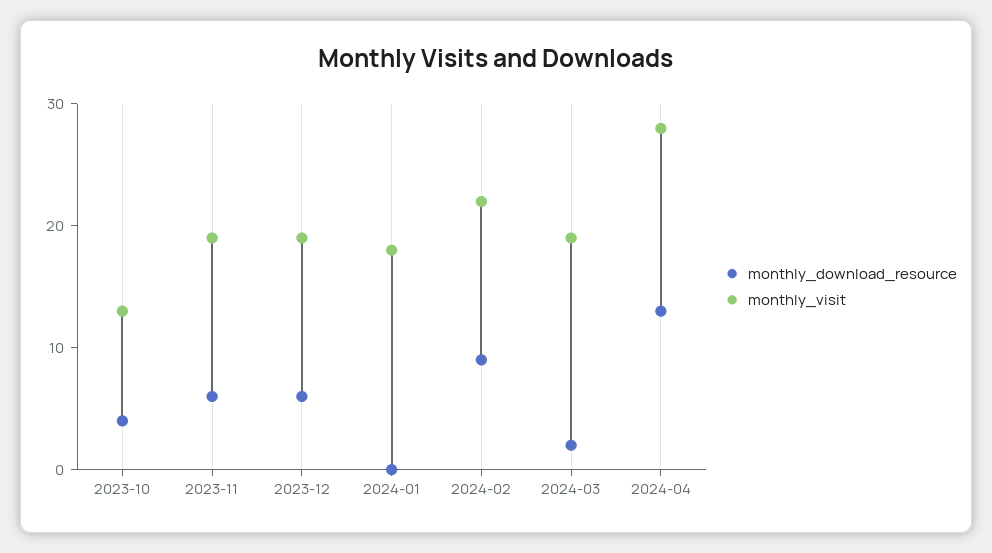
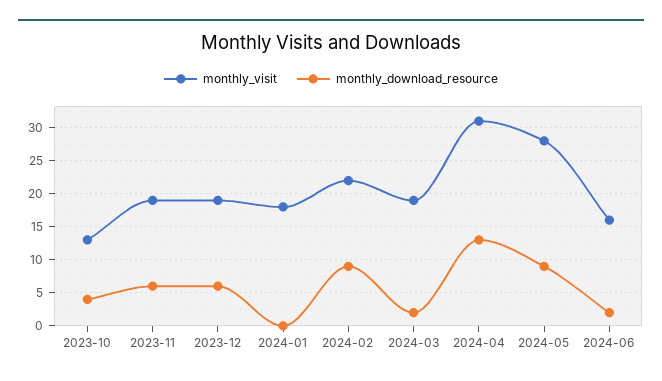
monthly_visit, 2024-04: 28 -> 31
monthly_visit, 2024-05: none -> 28
monthly_download_resource, 2024-05: none -> 9
monthly_visit, 2024-06: none -> 16
monthly_download_resource, 2024-06: none -> 2

